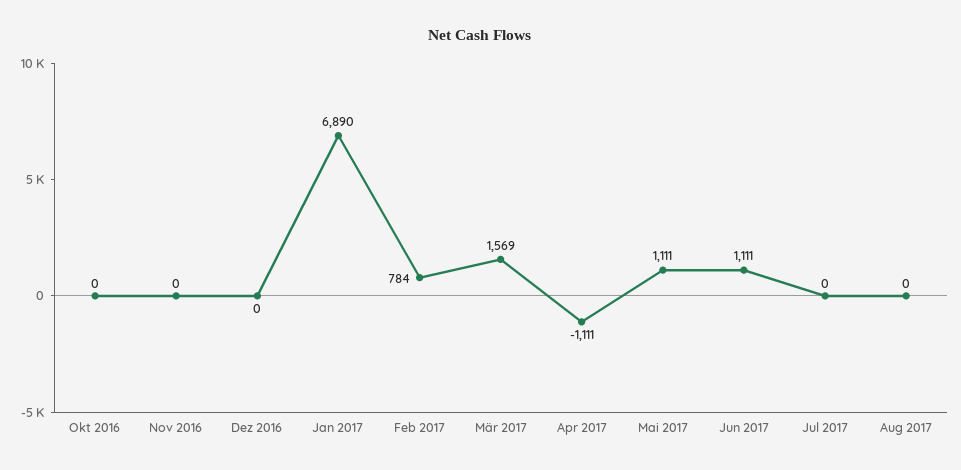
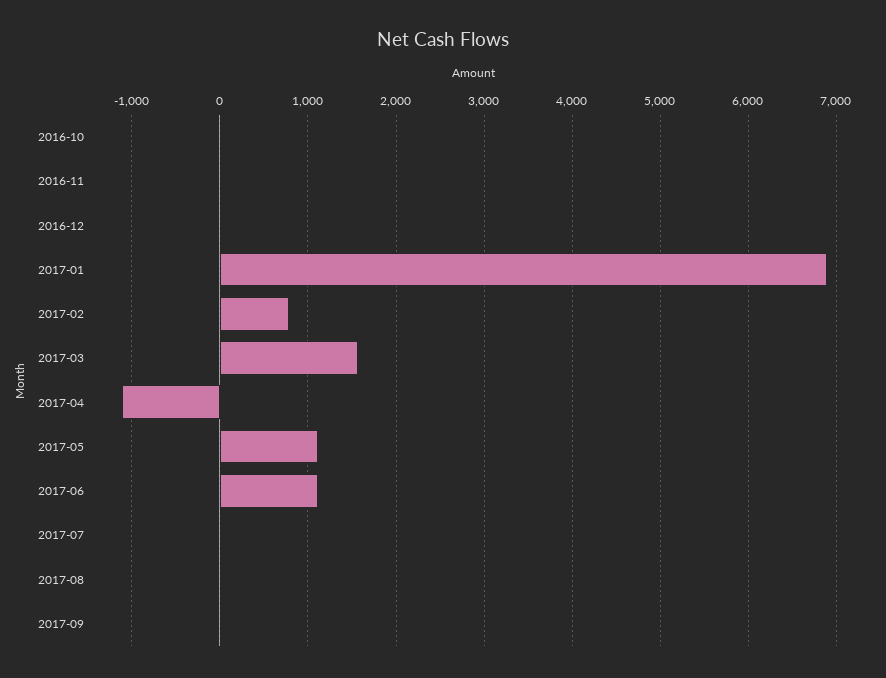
2017-09: none -> 0

